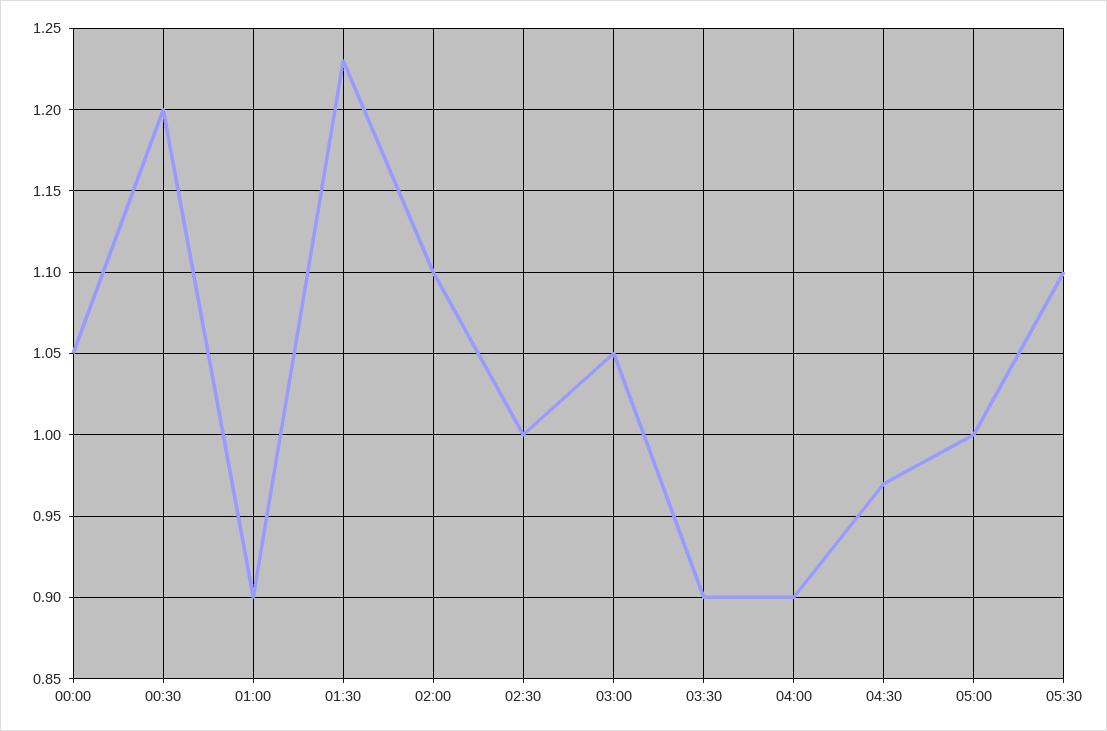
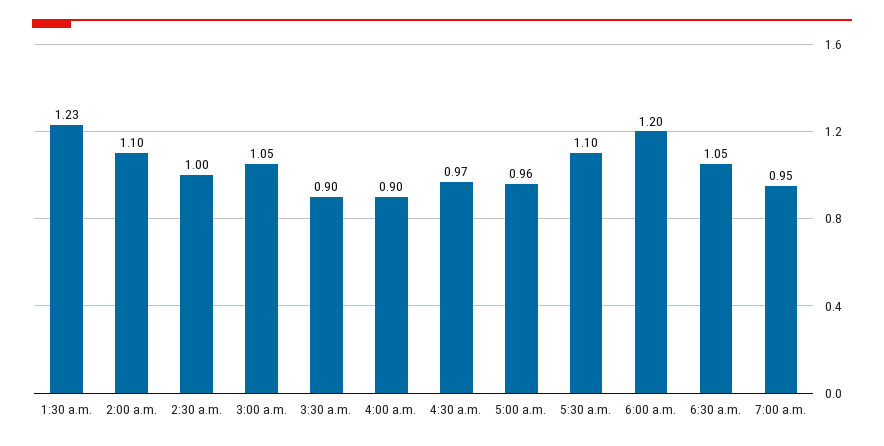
00:00: 1.05 -> none
00:30: 1.2 -> none
01:00: 0.9 -> none
05:00: 1 -> 0.96
6:00 a.m.: none -> 1.2
6:30 a.m.: none -> 1.05
7:00 a.m.: none -> 0.95

